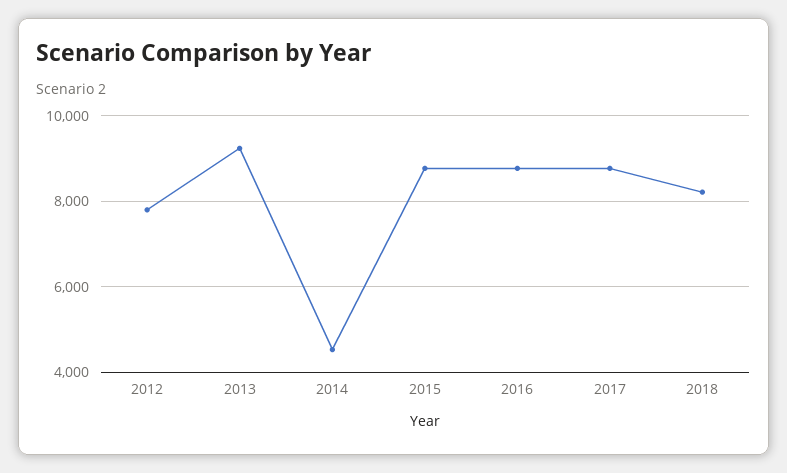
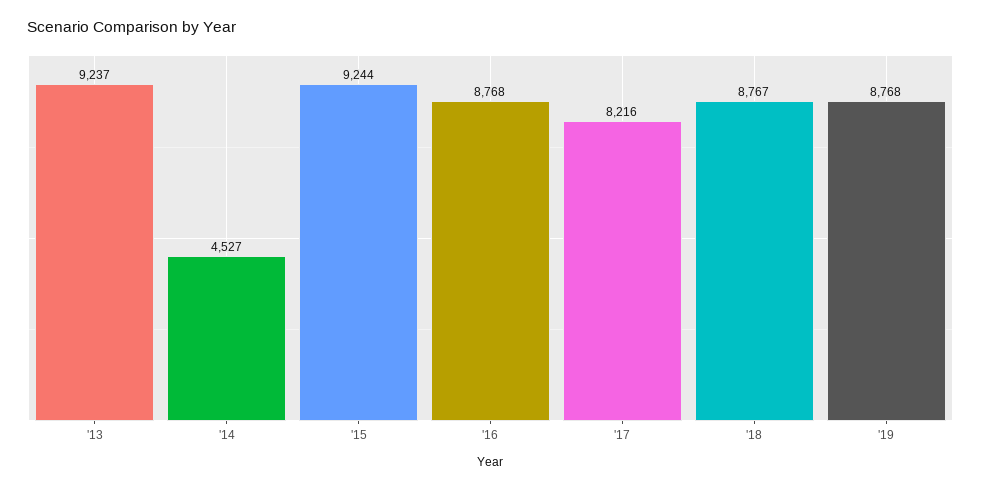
2012: 7800 -> none
2015: 8800 -> 9244
2017: 8800 -> 8216
2018: 8200 -> 8767
'19: none -> 8768

